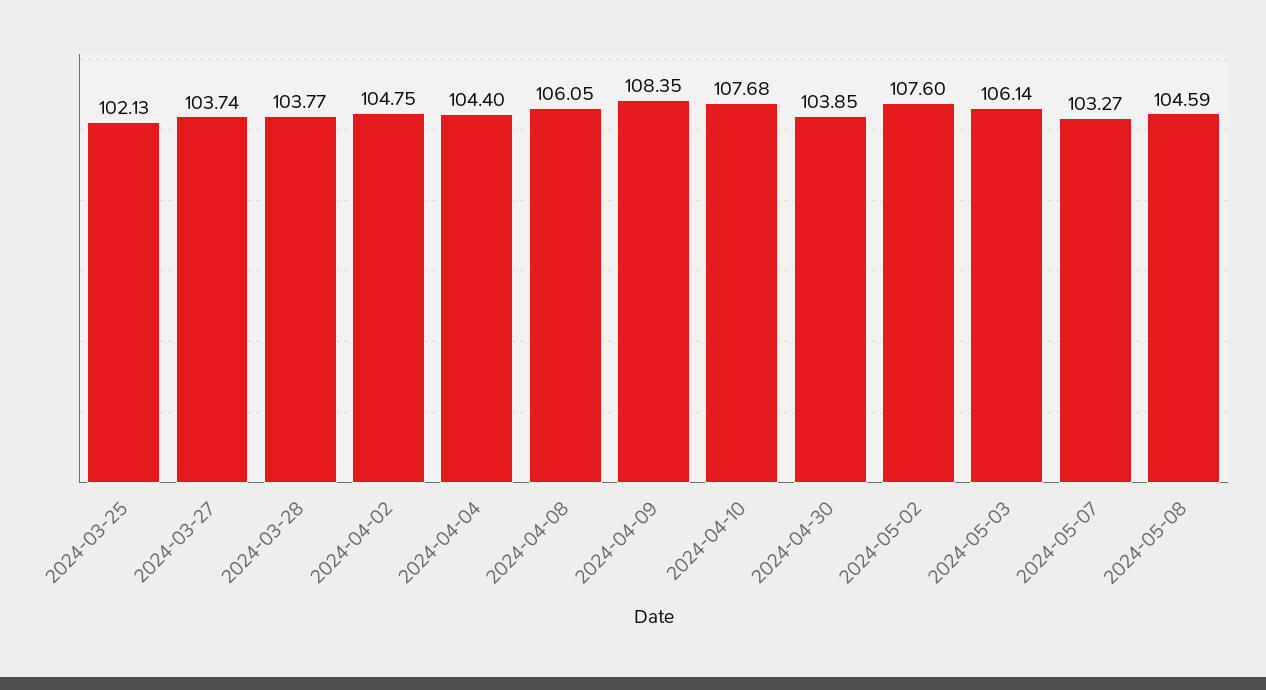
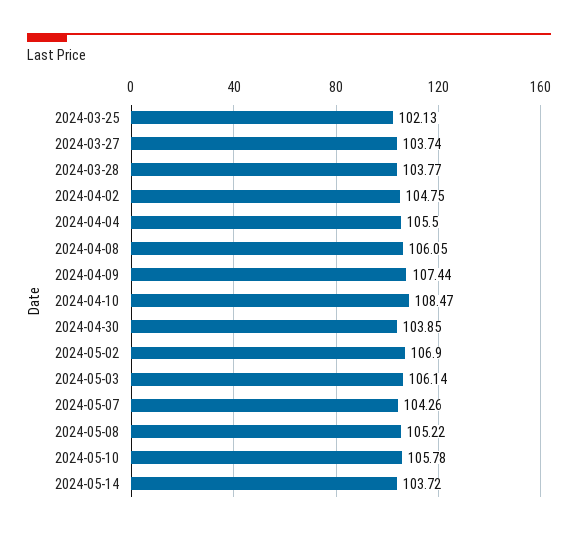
2024-04-04: 104.4 -> 105.5
2024-04-09: 108.35 -> 107.44
2024-04-10: 107.68 -> 108.47
2024-05-02: 107.6 -> 106.9
2024-05-07: 103.27 -> 104.26
2024-05-08: 104.59 -> 105.22
2024-05-10: none -> 105.78
2024-05-14: none -> 103.72

